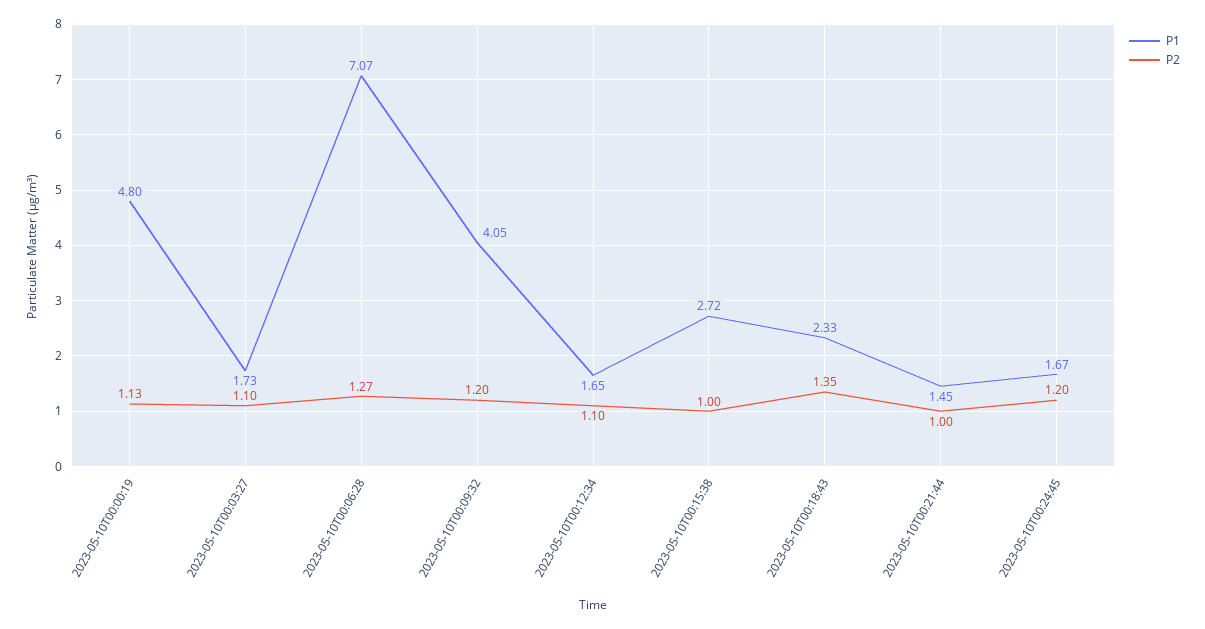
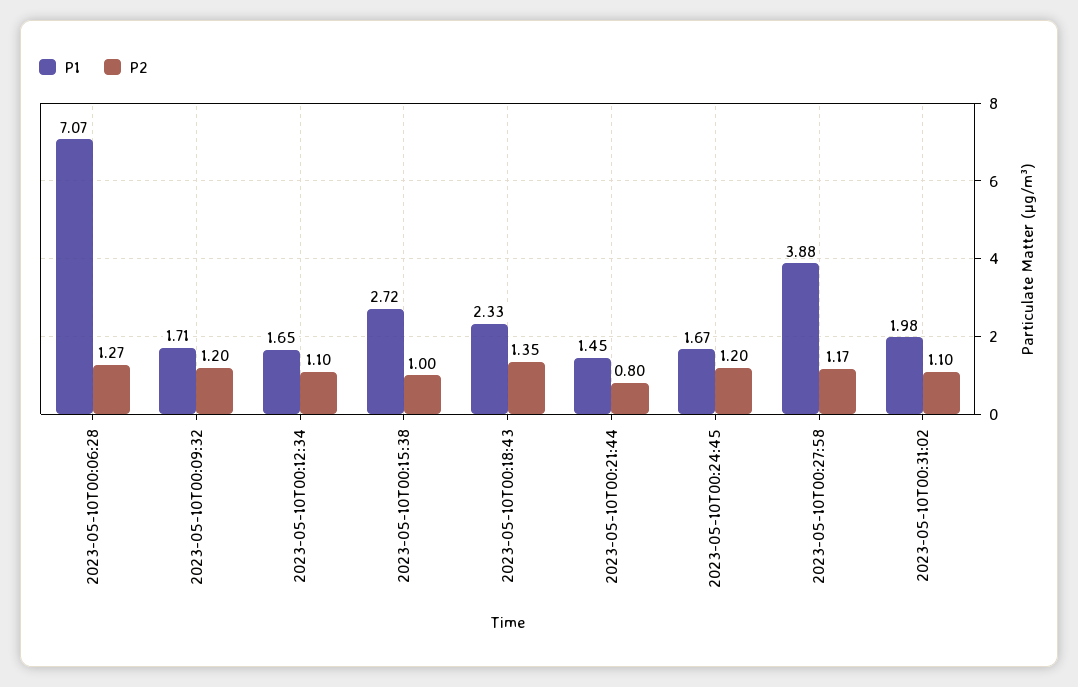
P1, 2023-05-10T00:00:19: 4.8 -> none
P2, 2023-05-10T00:00:19: 1.13 -> none
P1, 2023-05-10T00:03:27: 1.73 -> none
P2, 2023-05-10T00:03:27: 1.1 -> none
P1, 2023-05-10T00:09:32: 4.05 -> 1.71
P2, 2023-05-10T00:21:44: 1 -> 0.8
P1, 2023-05-10T00:27:58: none -> 3.88
P2, 2023-05-10T00:27:58: none -> 1.17
P1, 2023-05-10T00:31:02: none -> 1.98
P2, 2023-05-10T00:31:02: none -> 1.1

